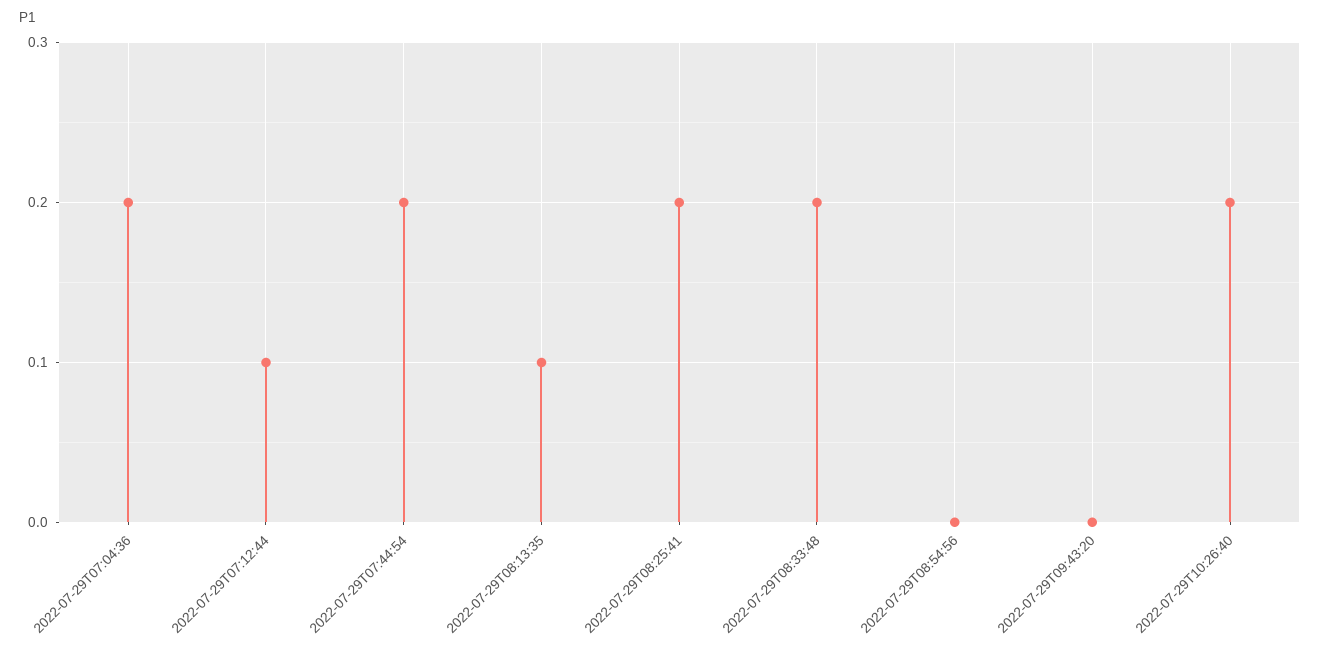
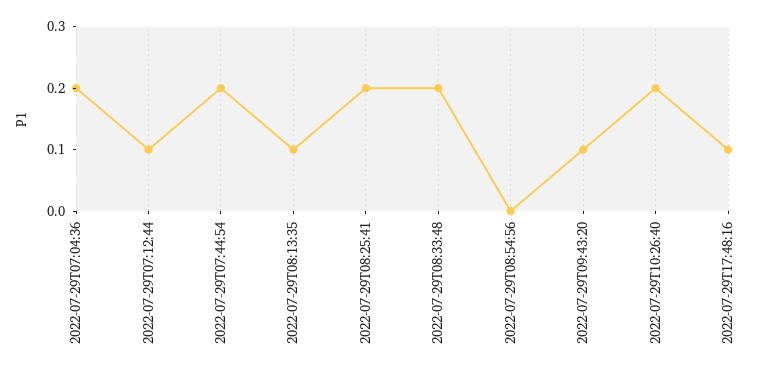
2022-07-29T09:43:20: 0 -> 0.1
2022-07-29T17:48:16: none -> 0.1

